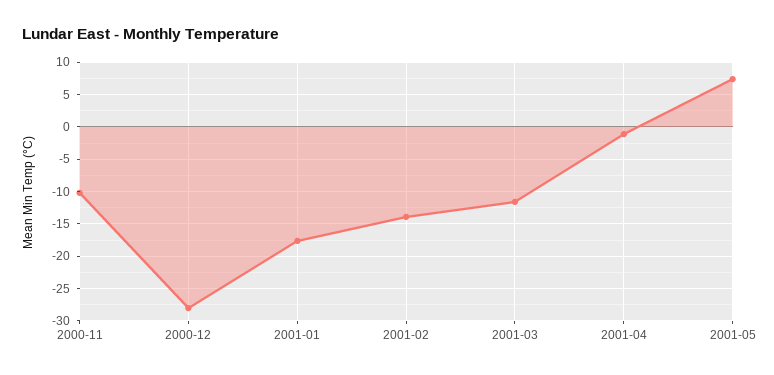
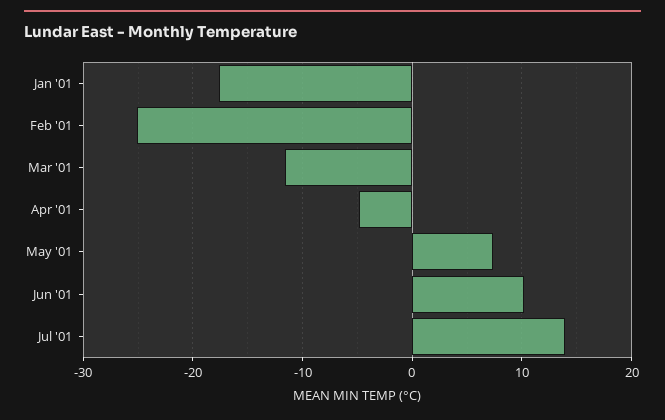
2000-11: -10 -> none
2000-12: -28 -> none
2001-02: -14 -> -25
2001-04: -1 -> -5
Jun '01: none -> 10
Jul '01: none -> 14

